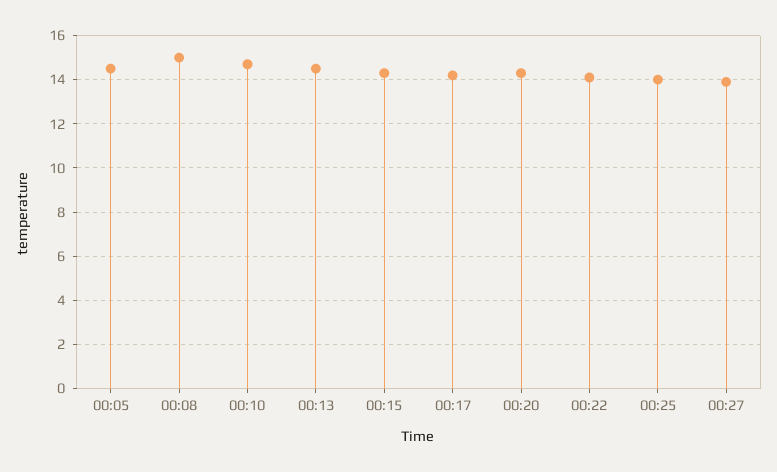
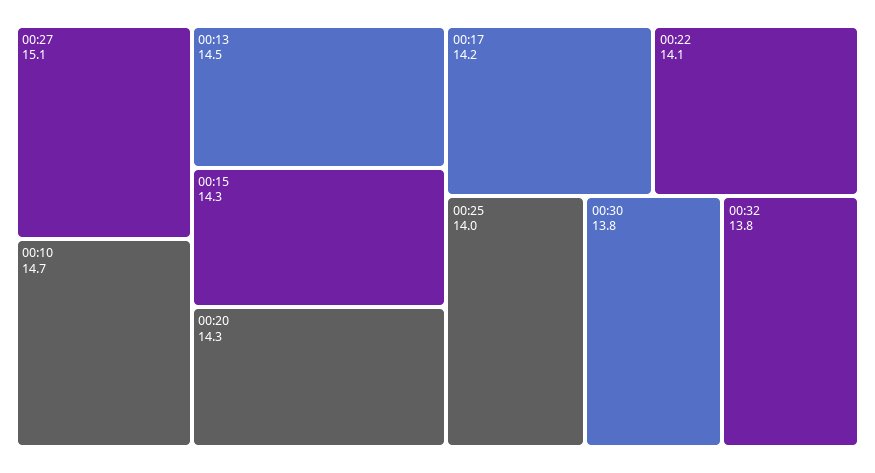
00:05: 14.5 -> none
00:08: 15 -> none
00:27: 14 -> 15.1
00:30: none -> 13.8
00:32: none -> 13.8

